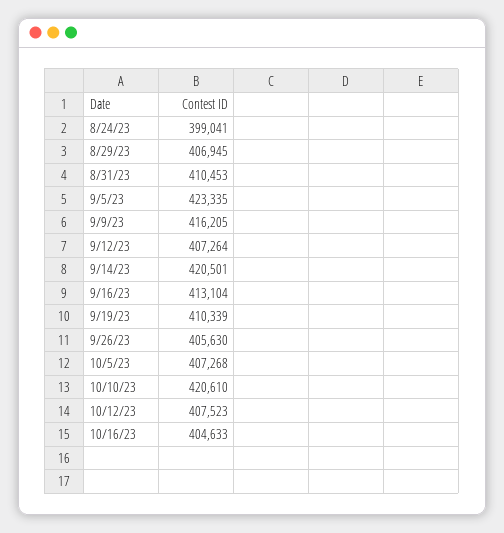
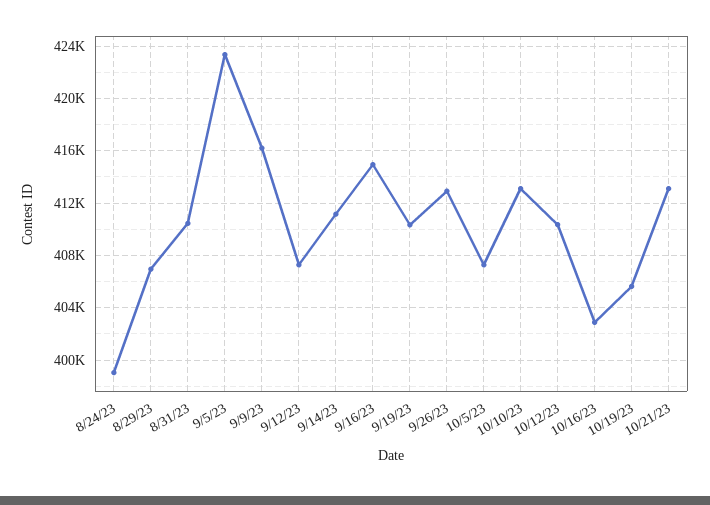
9/14/23: 420501 -> 411000
9/16/23: 413104 -> 415000
9/26/23: 405630 -> 413000
10/10/23: 420610 -> 413000
10/12/23: 407523 -> 410500
10/16/23: 404633 -> 403000
10/19/23: none -> 405500
10/21/23: none -> 413000

